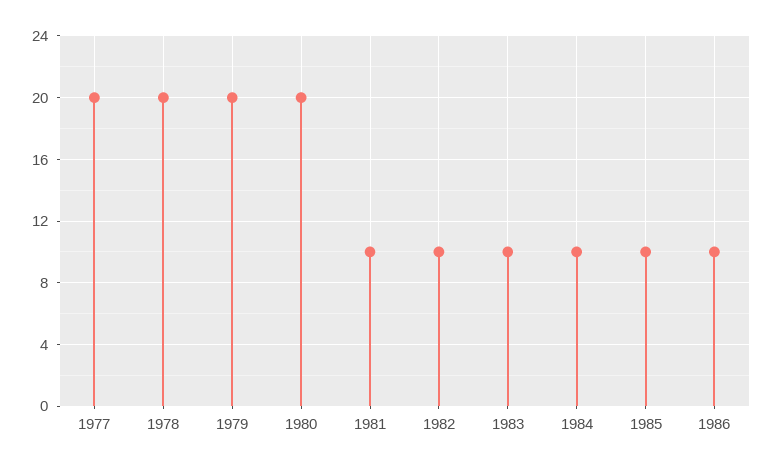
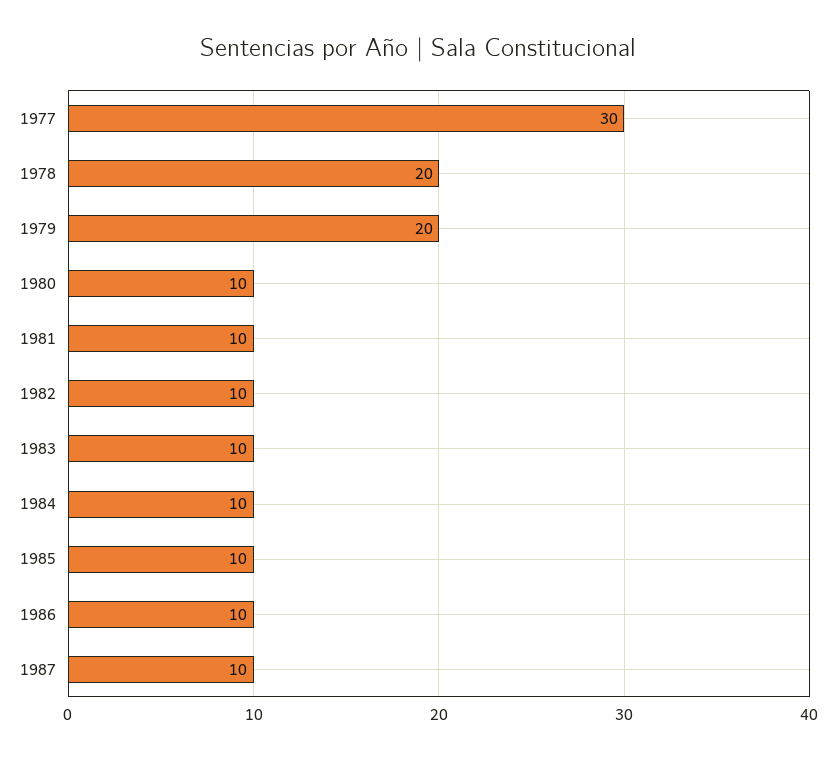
1977: 20 -> 30
1980: 20 -> 10
1987: none -> 10

